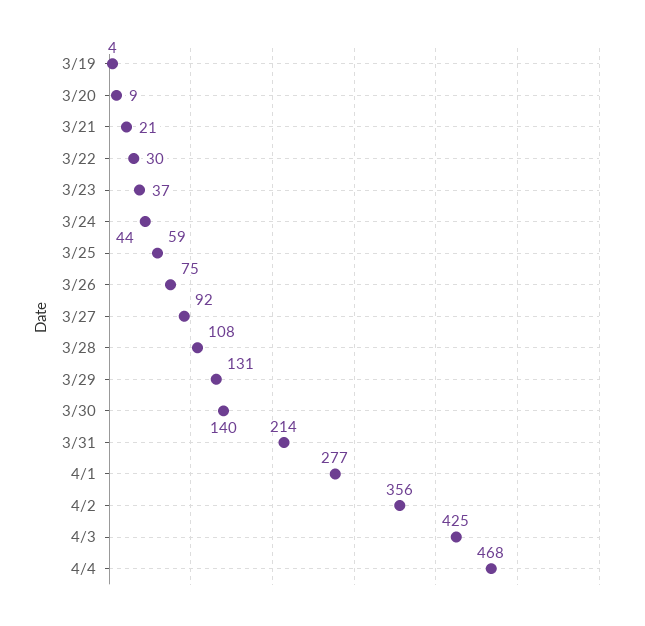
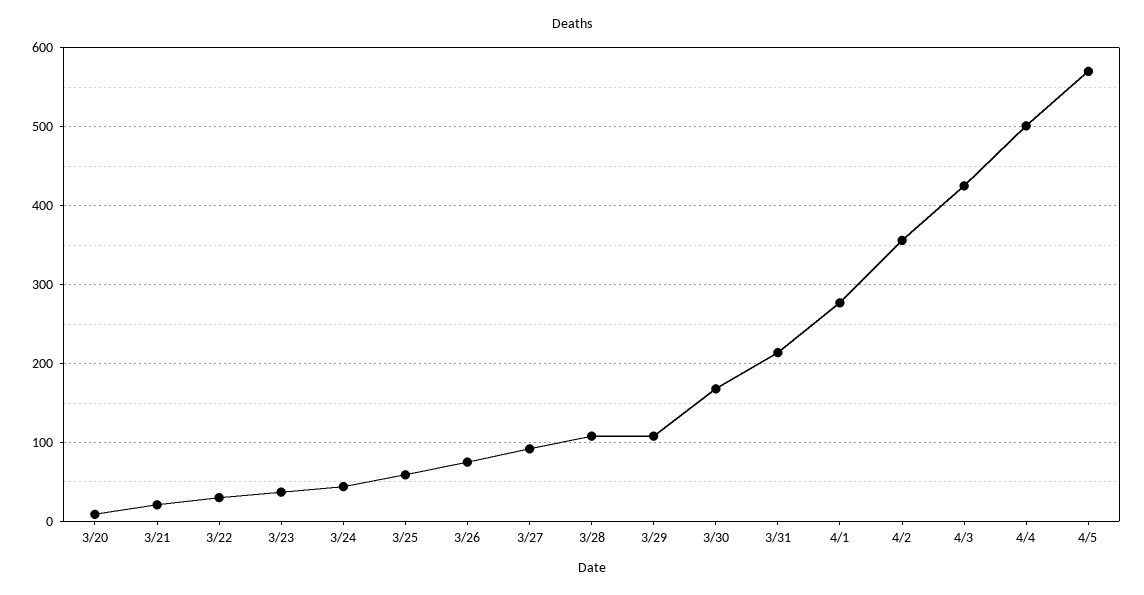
3/19: 4 -> none
3/29: 131 -> 110
3/30: 140 -> 170
4/4: 468 -> 500
4/5: none -> 570

